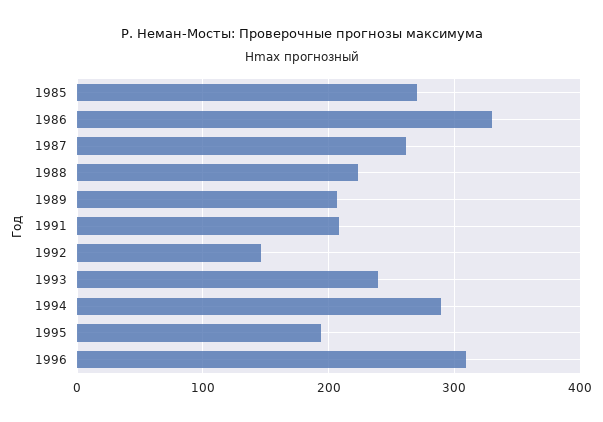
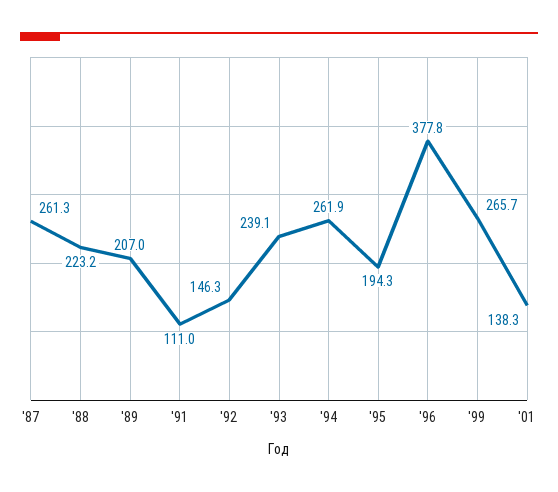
1985: 270 -> none
1986: 330 -> none
1991: 210 -> 111
1994: 290 -> 261.9
1996: 310 -> 377.8
'99: none -> 265.7
'01: none -> 138.3

